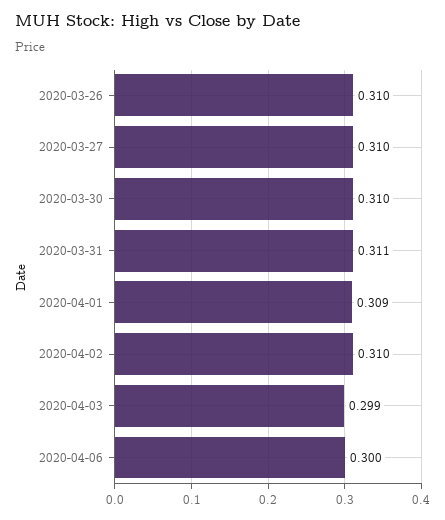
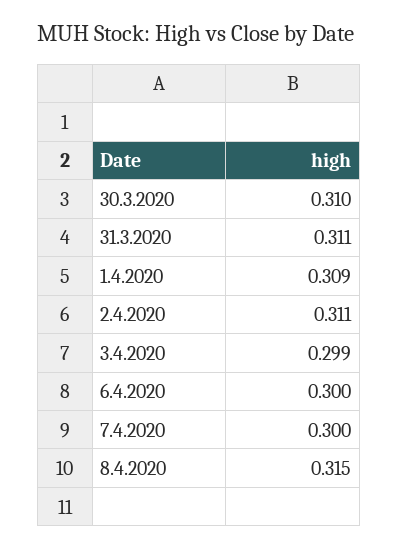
2020-03-26: 0.31 -> none
2020-03-27: 0.31 -> none
2020-04-02: 0.31 -> 0.311
7.4.2020: none -> 0.3
8.4.2020: none -> 0.315

